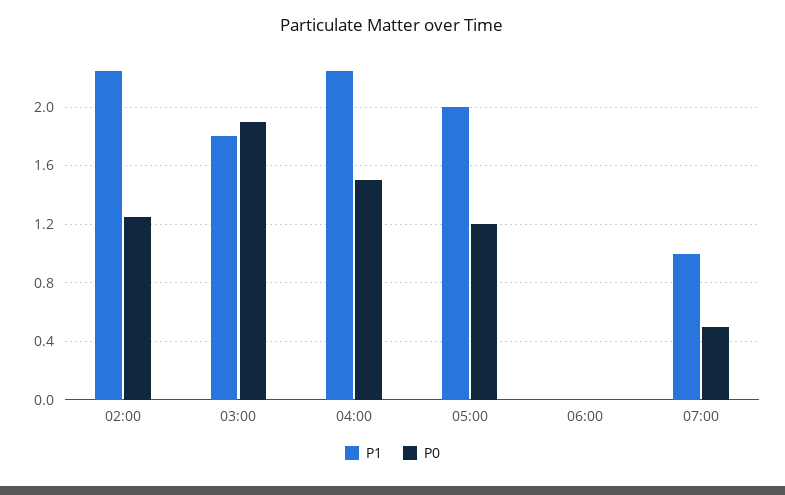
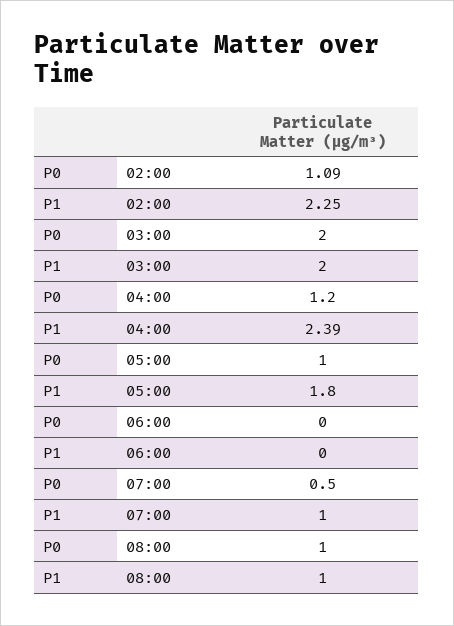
P0, 02:00: 1.25 -> 1.09
P1, 03:00: 1.8 -> 2
P0, 03:00: 1.9 -> 2
P1, 04:00: 2.25 -> 2.39
P0, 04:00: 1.5 -> 1.2
P1, 05:00: 2 -> 1.8
P0, 05:00: 1.2 -> 1
P0, 08:00: none -> 1
P1, 08:00: none -> 1

